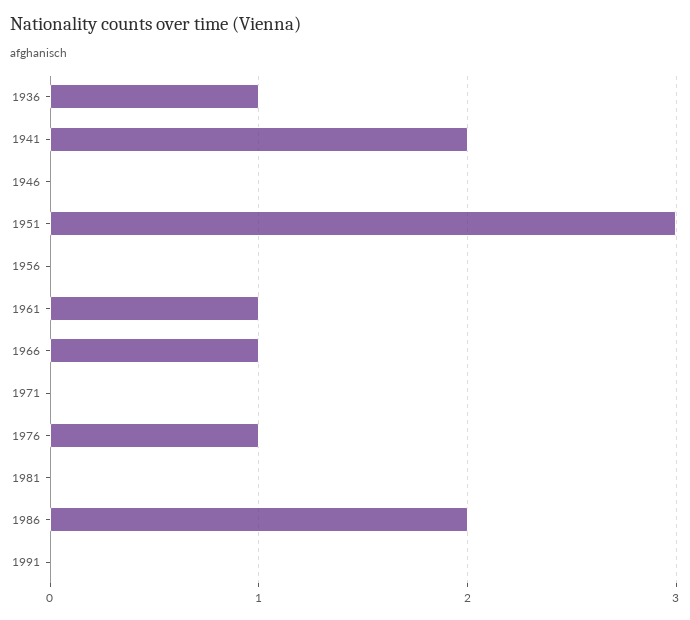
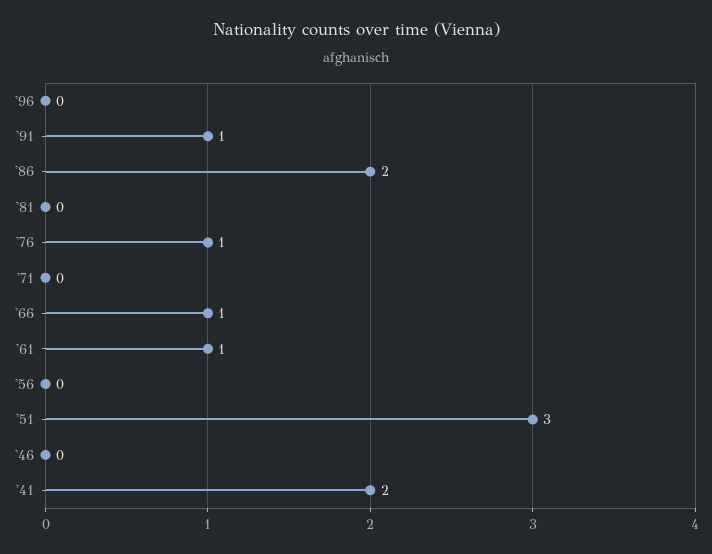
1936: 1 -> none
1991: 0 -> 1
'96: none -> 0

